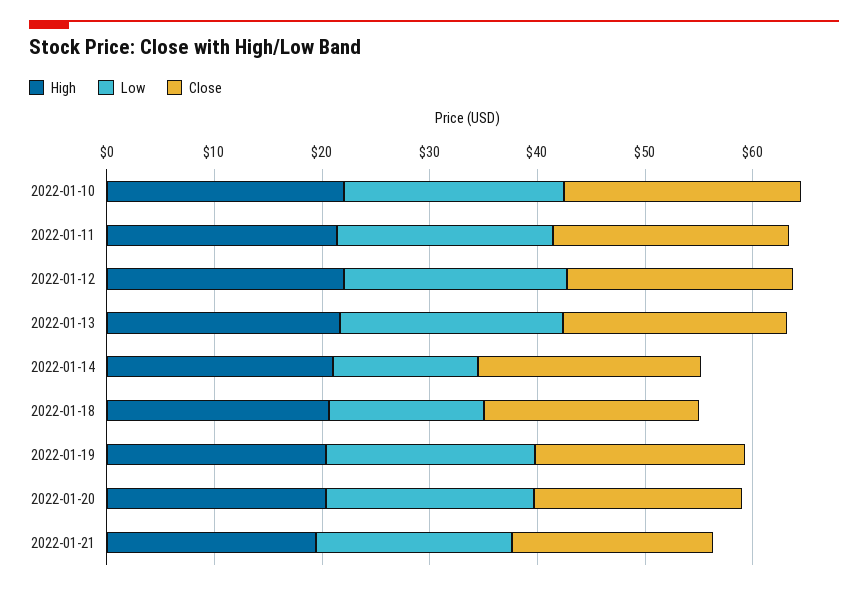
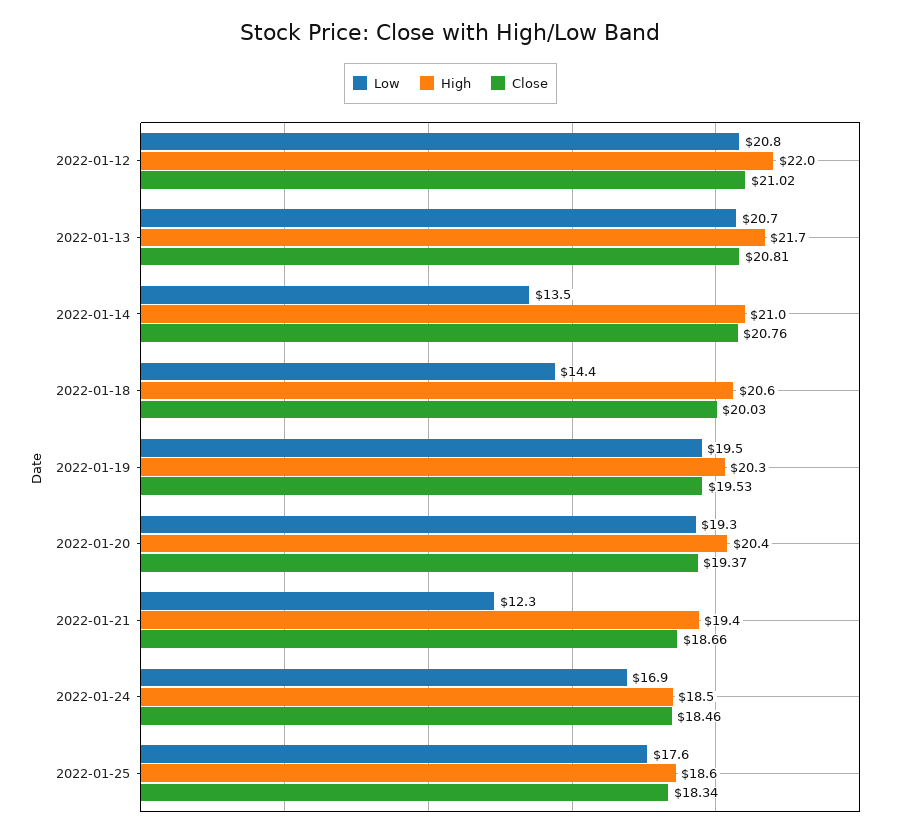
High, 2022-01-10: 22 -> none
Low, 2022-01-10: 20 -> none
Close, 2022-01-10: 22 -> none
High, 2022-01-11: 22 -> none
Low, 2022-01-11: 20 -> none
Close, 2022-01-11: 22 -> none
Low, 2022-01-21: 18 -> 12.3
Low, 2022-01-24: none -> 16.9
High, 2022-01-24: none -> 18.5
Close, 2022-01-24: none -> 18.46
Low, 2022-01-25: none -> 17.6
High, 2022-01-25: none -> 18.6
Close, 2022-01-25: none -> 18.34

